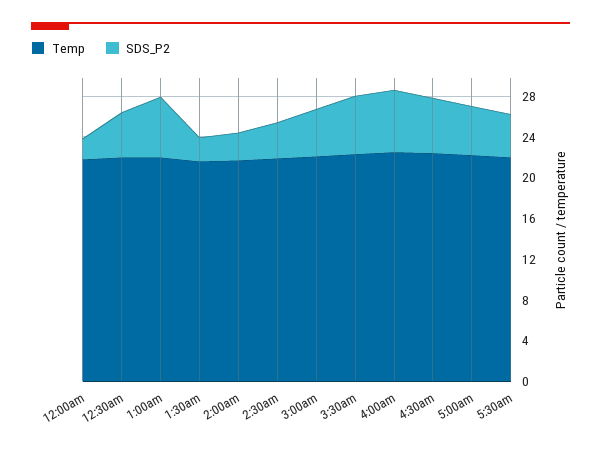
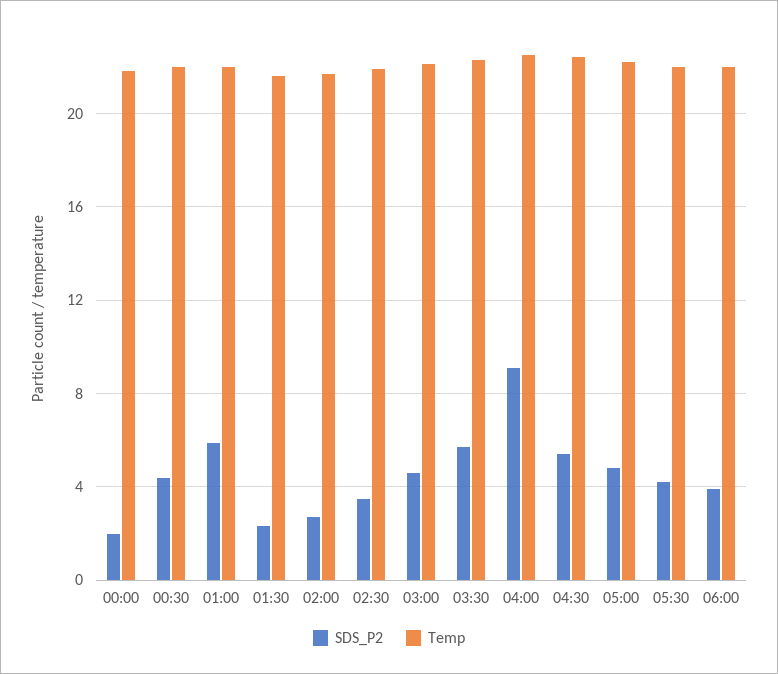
SDS_P2, 4:00am: 6 -> 9
SDS_P2, 06:00: none -> 4
Temp, 06:00: none -> 22

